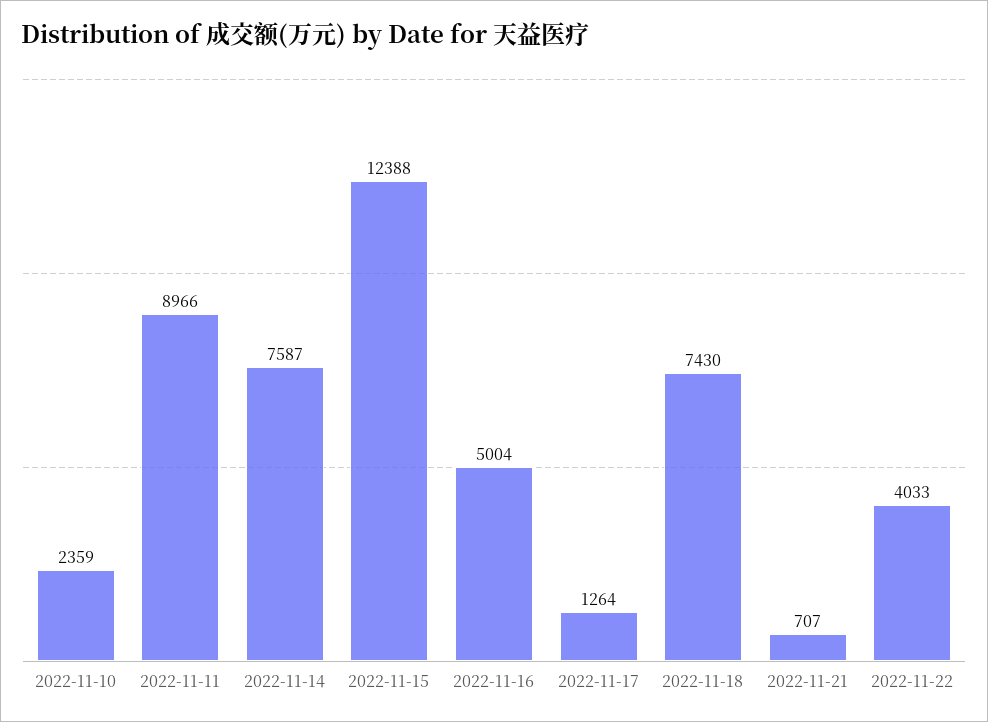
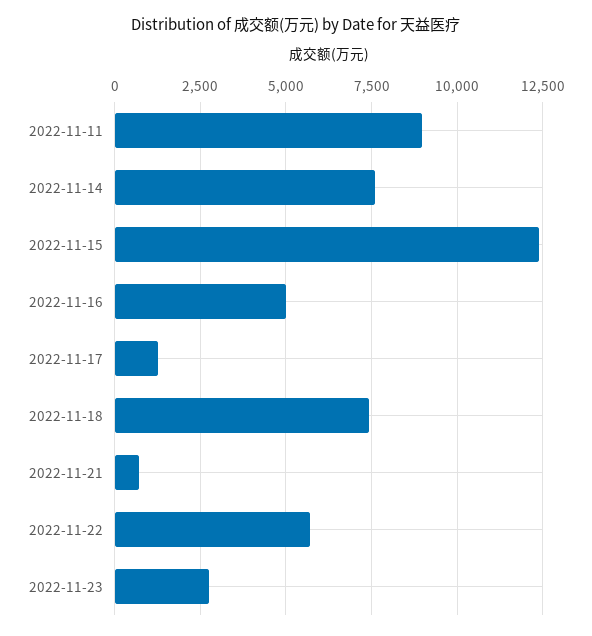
2022-11-10: 2359 -> none
2022-11-22: 4033 -> 5750
2022-11-23: none -> 2750

